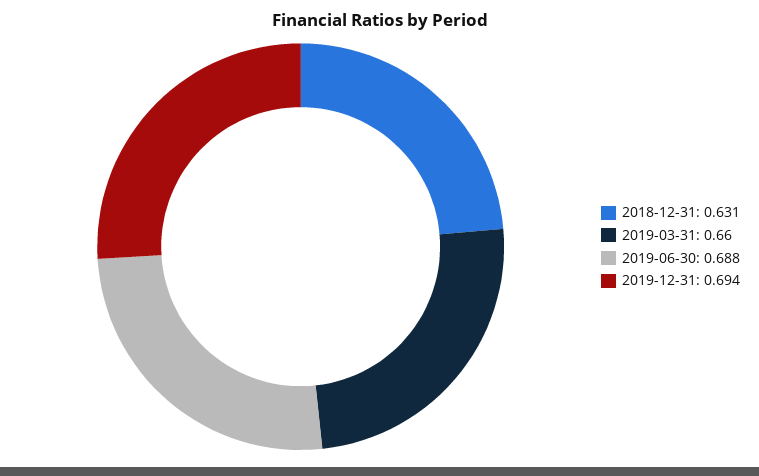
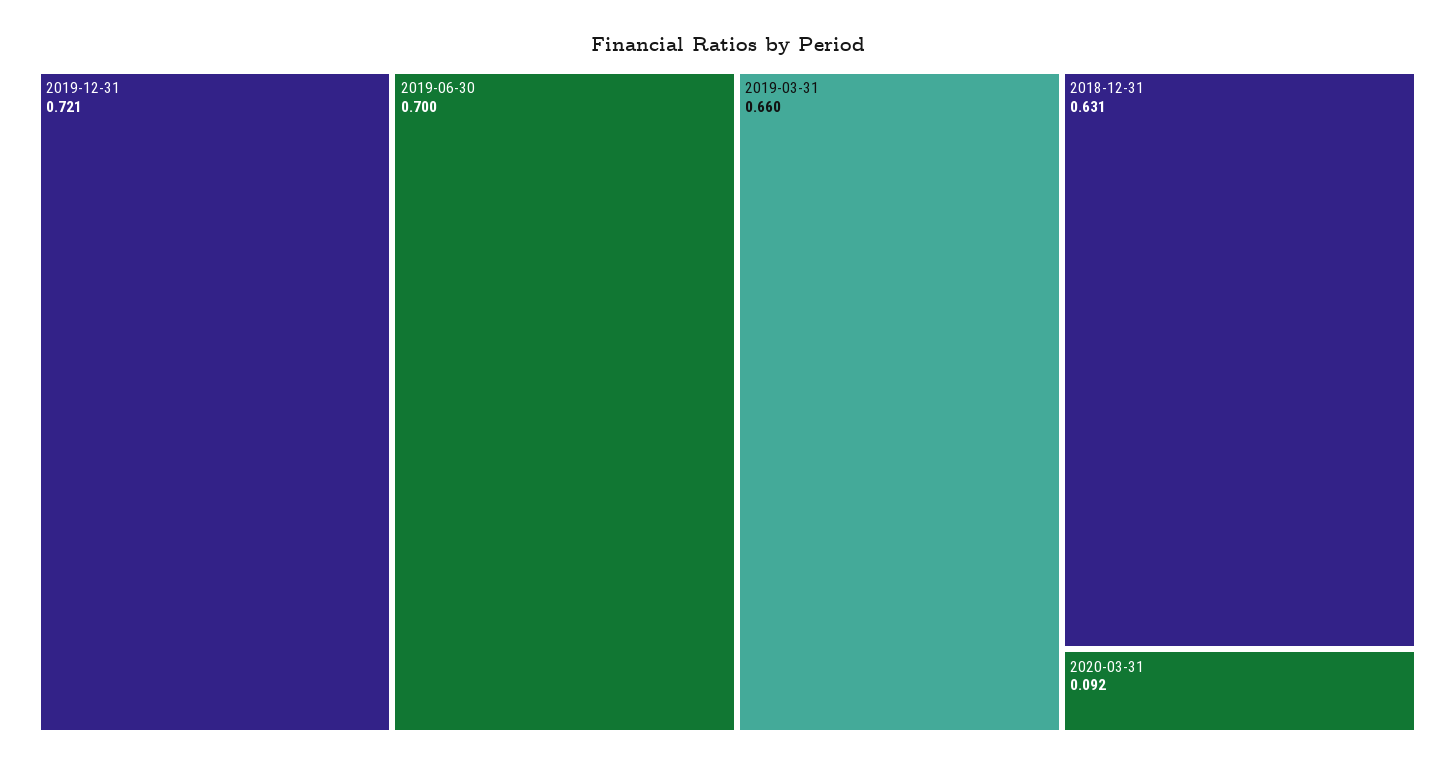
2019-06-30: 0.688 -> 0.7
2019-12-31: 0.694 -> 0.721
2020-03-31: none -> 0.092

